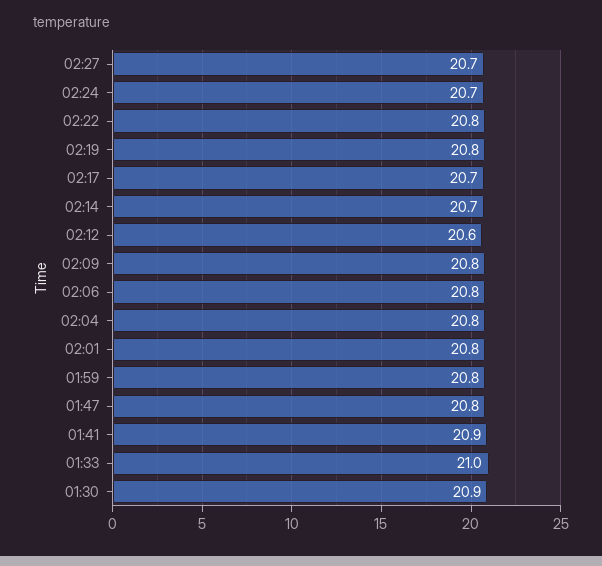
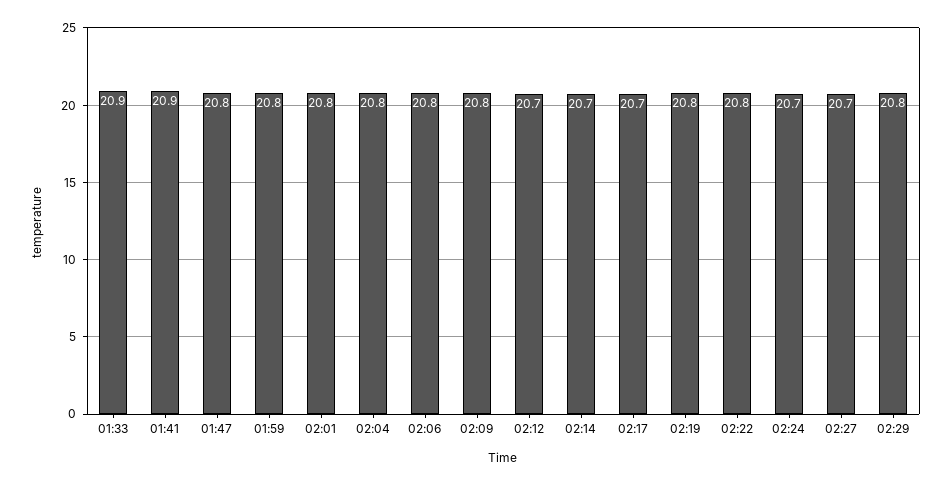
02:12: 20.6 -> 20.7
01:33: 21 -> 20.9
01:30: 20.9 -> none
02:29: none -> 20.8

